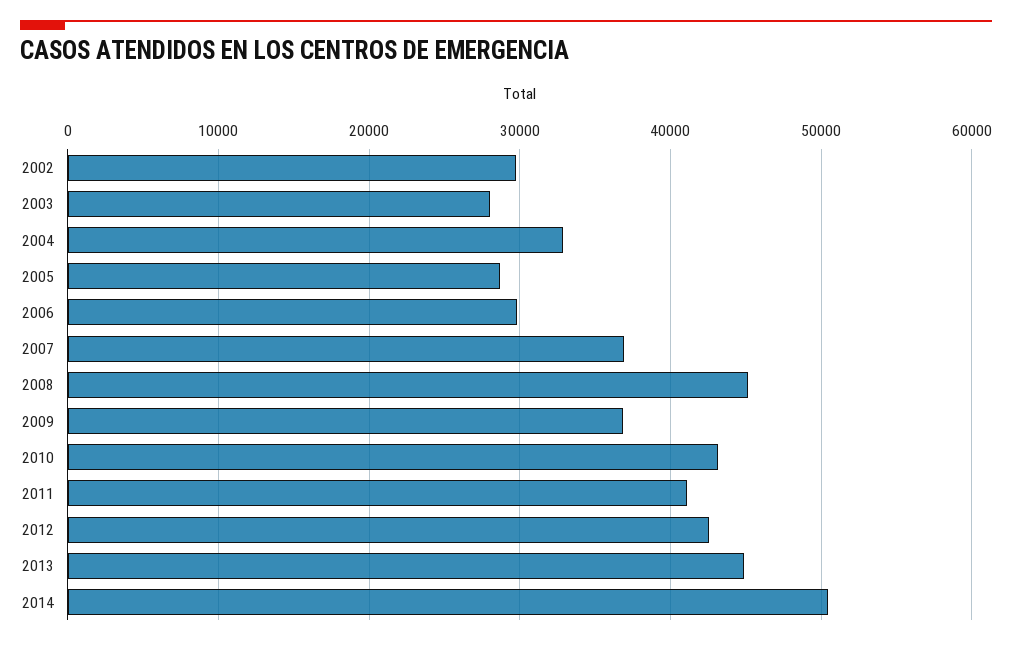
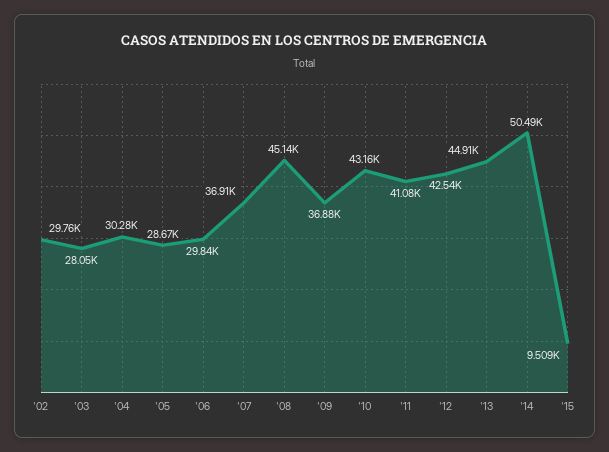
2004: 33000 -> 30280
'15: none -> 9509

